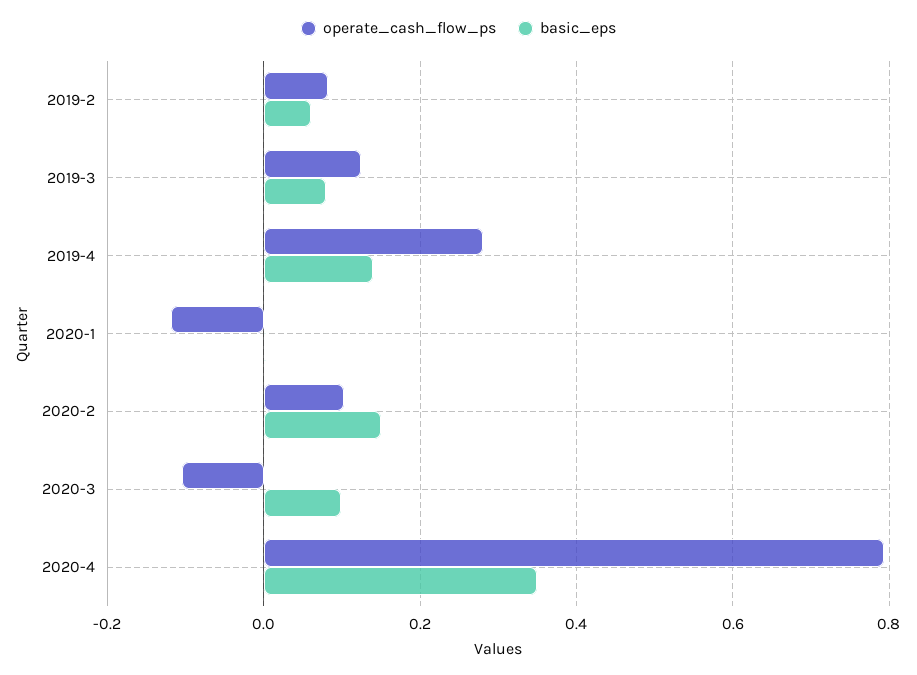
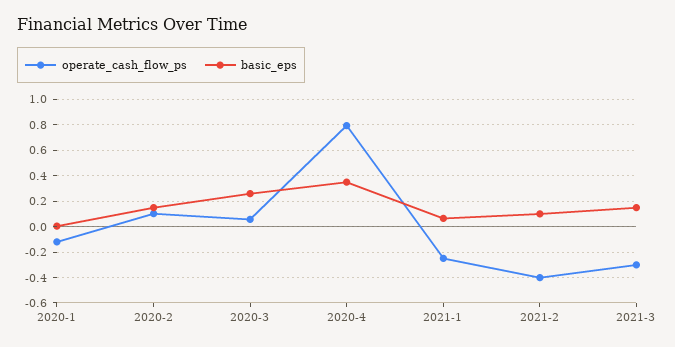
operate_cash_flow_ps, 2019-2: 0.08 -> none
basic_eps, 2019-2: 0.06 -> none
operate_cash_flow_ps, 2019-3: 0.12 -> none
basic_eps, 2019-3: 0.08 -> none
operate_cash_flow_ps, 2019-4: 0.28 -> none
basic_eps, 2019-4: 0.14 -> none
operate_cash_flow_ps, 2020-3: -0.1 -> 0.05
basic_eps, 2020-3: 0.1 -> 0.25
operate_cash_flow_ps, 2021-1: none -> -0.25
basic_eps, 2021-1: none -> 0.05
operate_cash_flow_ps, 2021-2: none -> -0.4
basic_eps, 2021-2: none -> 0.1
operate_cash_flow_ps, 2021-3: none -> -0.3
basic_eps, 2021-3: none -> 0.15

